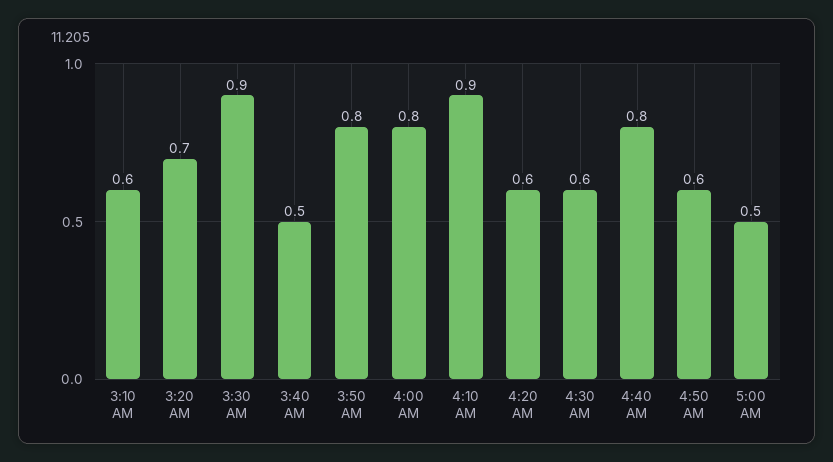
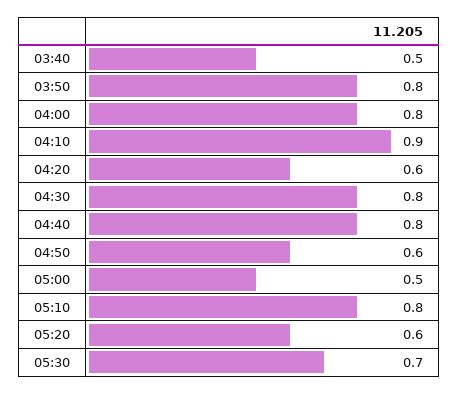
3:10 AM: 0.6 -> none
3:20 AM: 0.7 -> none
3:30 AM: 0.9 -> none
4:30 AM: 0.6 -> 0.8
05:10: none -> 0.8
05:20: none -> 0.6
05:30: none -> 0.7

